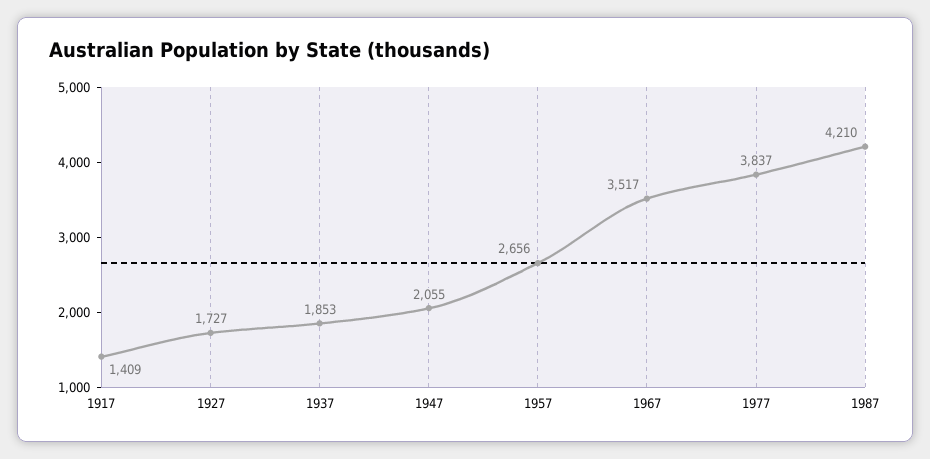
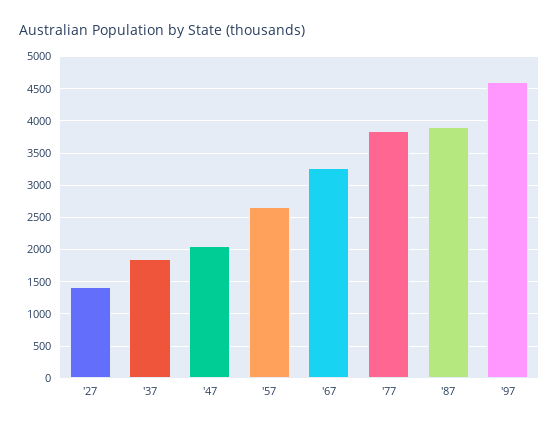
1917: 1409 -> none
1927: 1727 -> 1400
1967: 3517 -> 3300
1987: 4210 -> 3900
'97: none -> 4600

